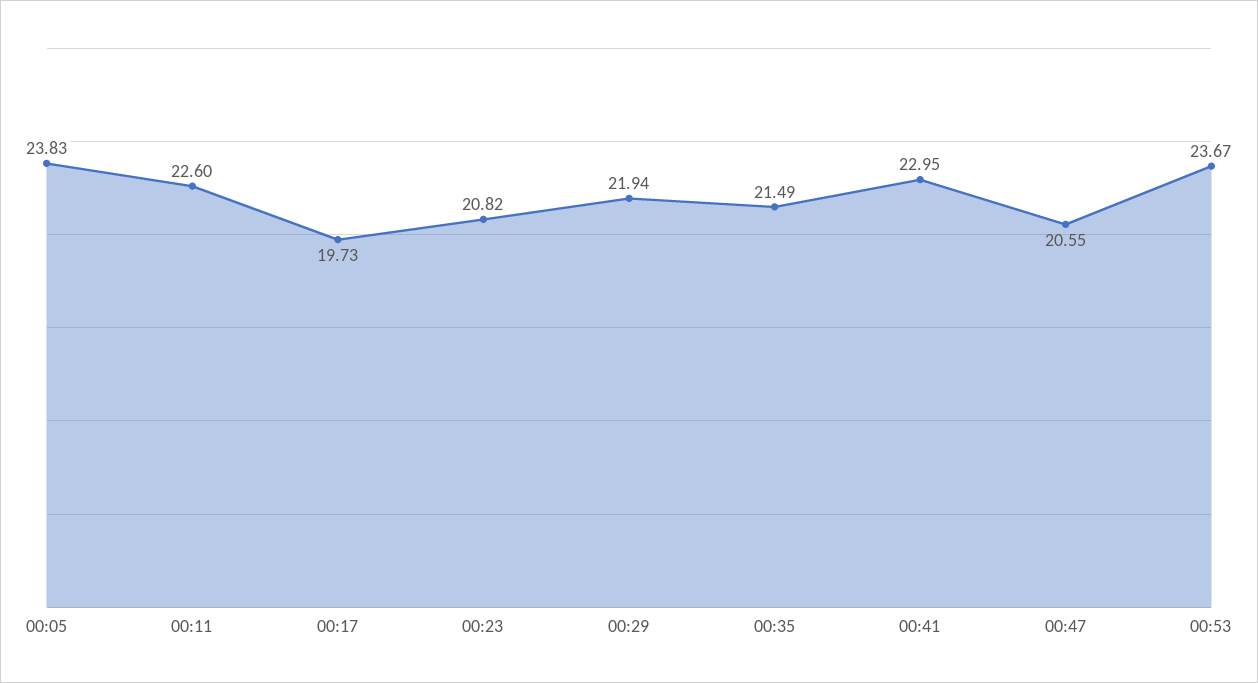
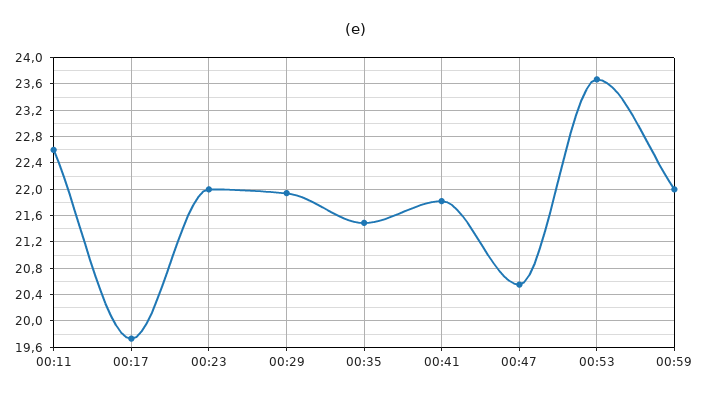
00:05: 23.83 -> none
00:23: 20.82 -> 22
00:41: 22.95 -> 21.8
00:59: none -> 22

